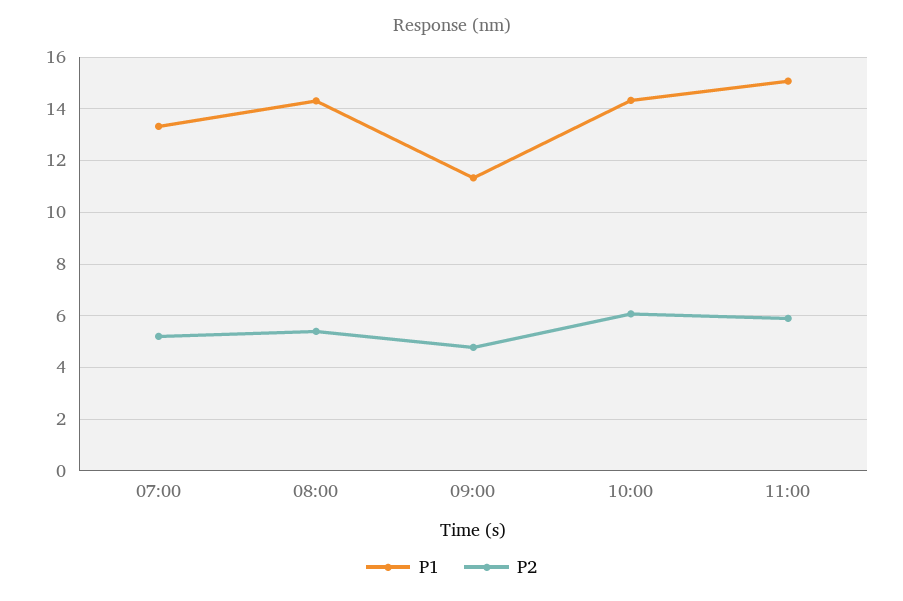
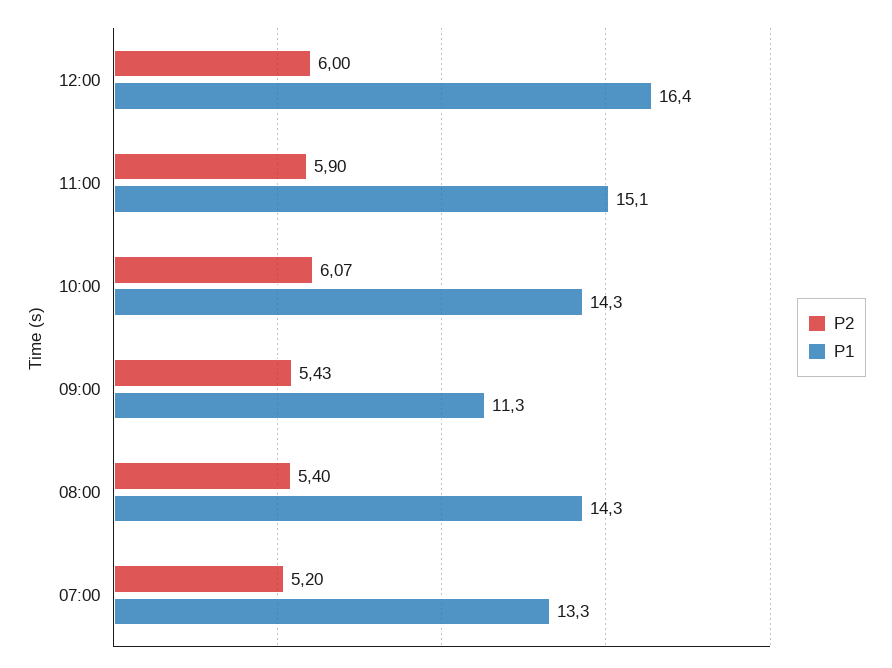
P2, 09:00: 4.75 -> 5.43
P2, 12:00: none -> 6
P1, 12:00: none -> 16.4

